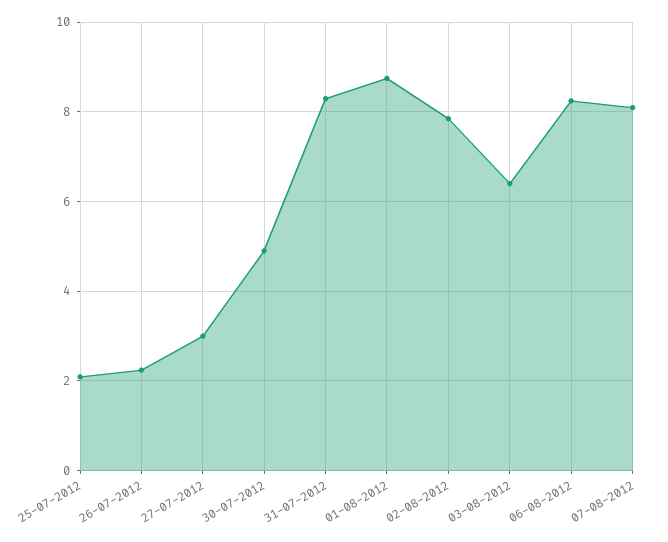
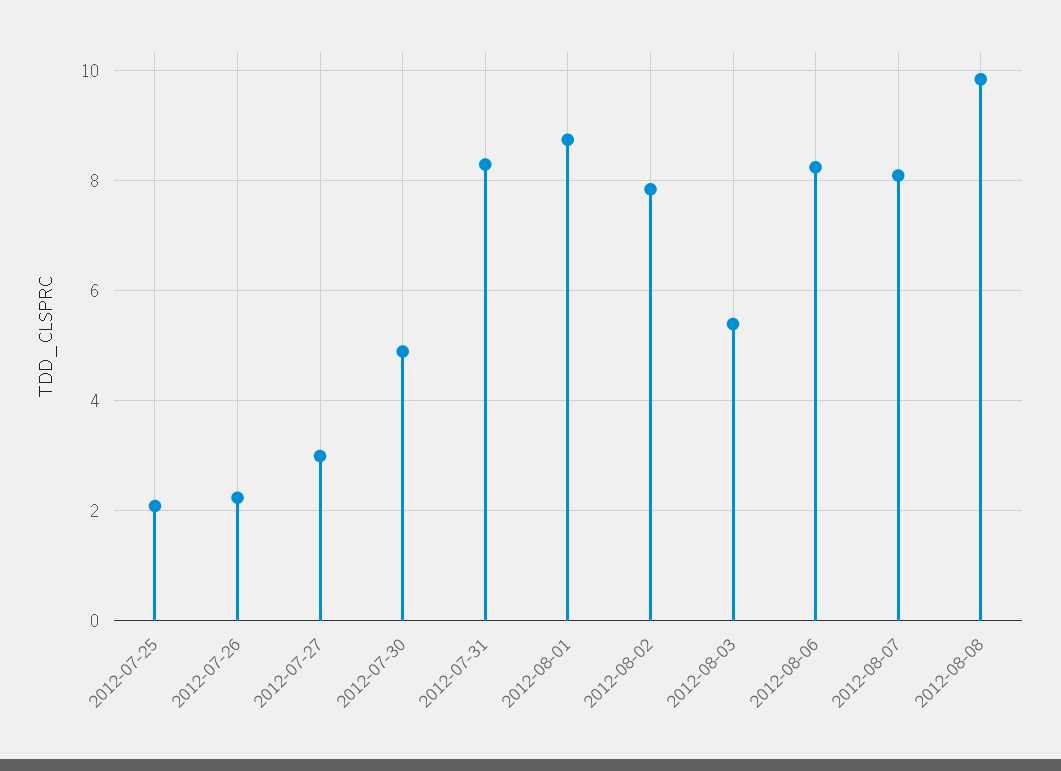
03-08-2012: 6.4 -> 5.4
2012-08-08: none -> 9.8

